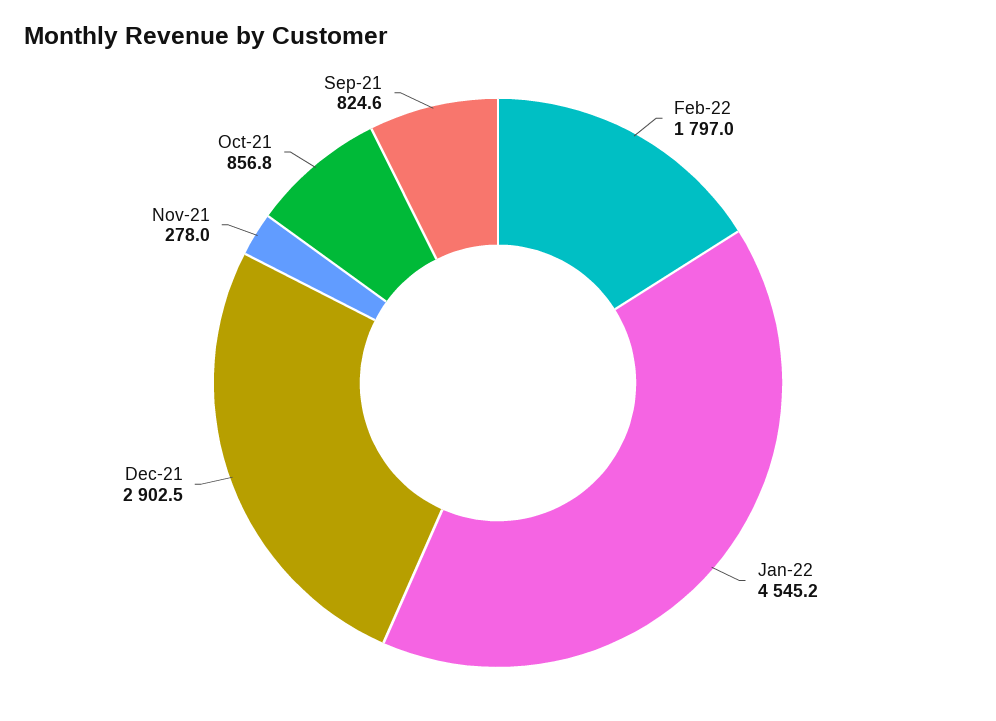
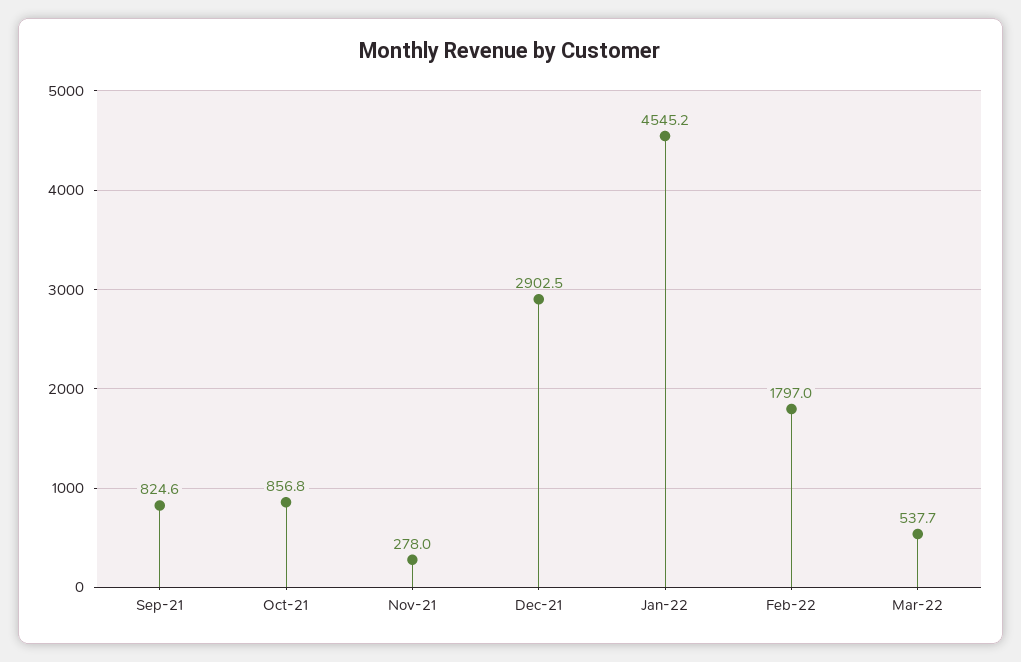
Mar-22: none -> 537.7

